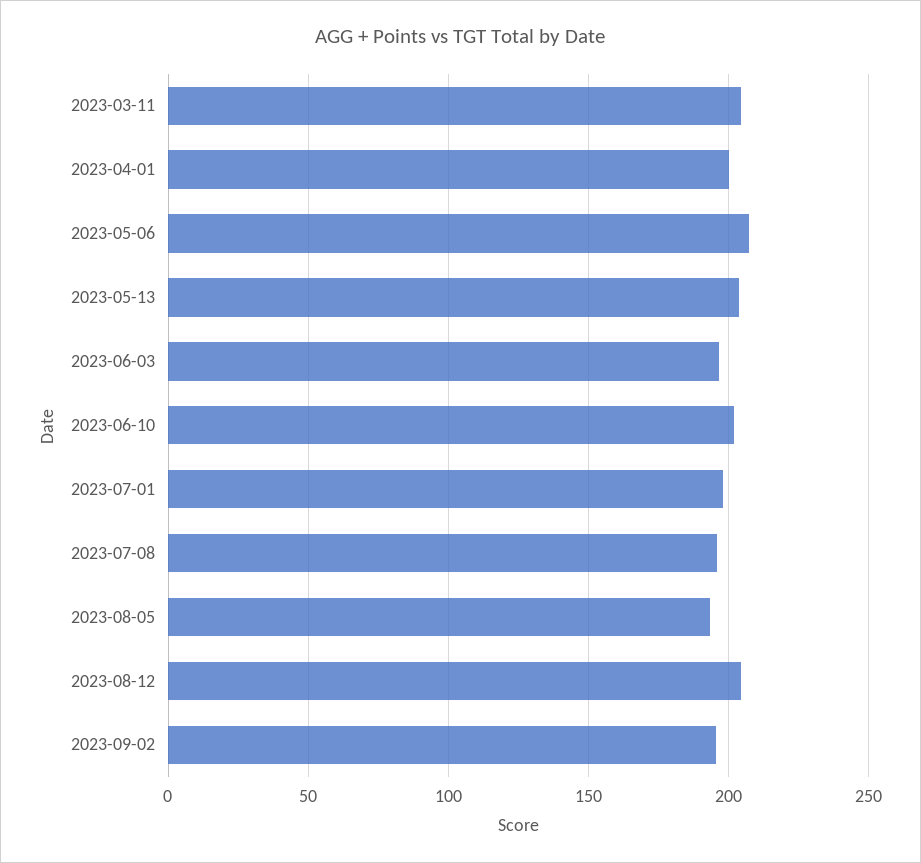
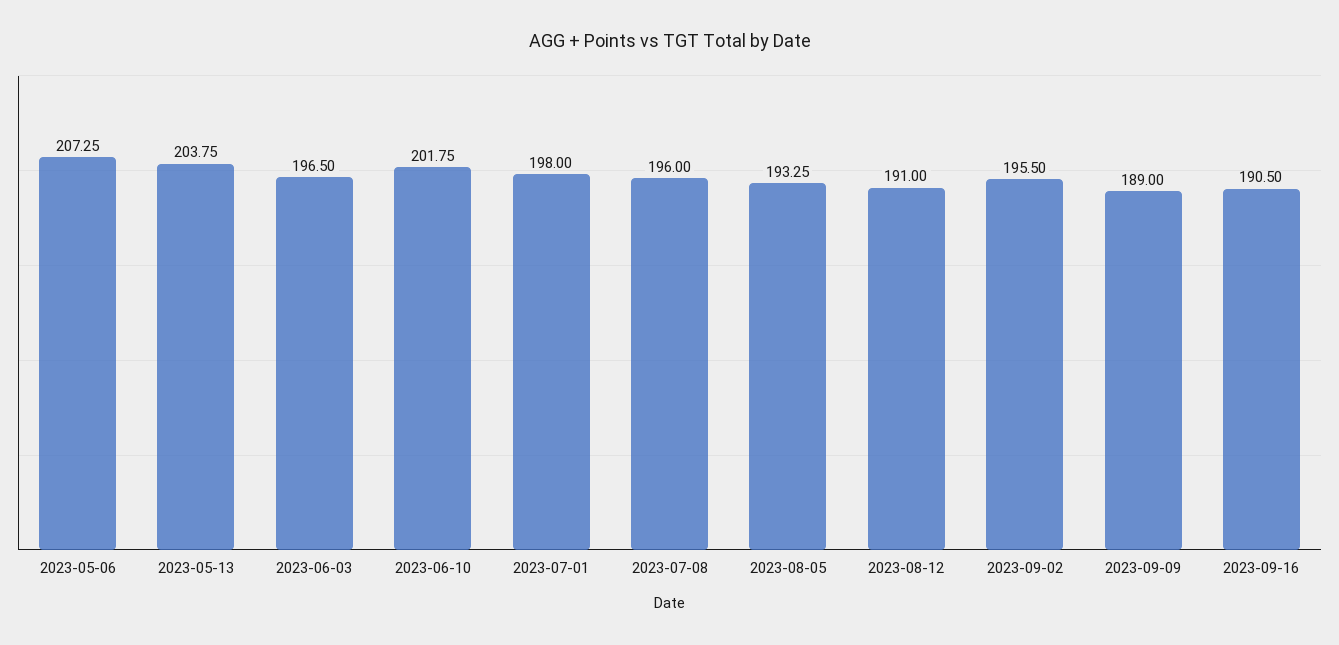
2023-03-11: 205 -> none
2023-04-01: 200 -> none
2023-08-12: 205 -> 191
2023-09-09: none -> 189
2023-09-16: none -> 190.5

